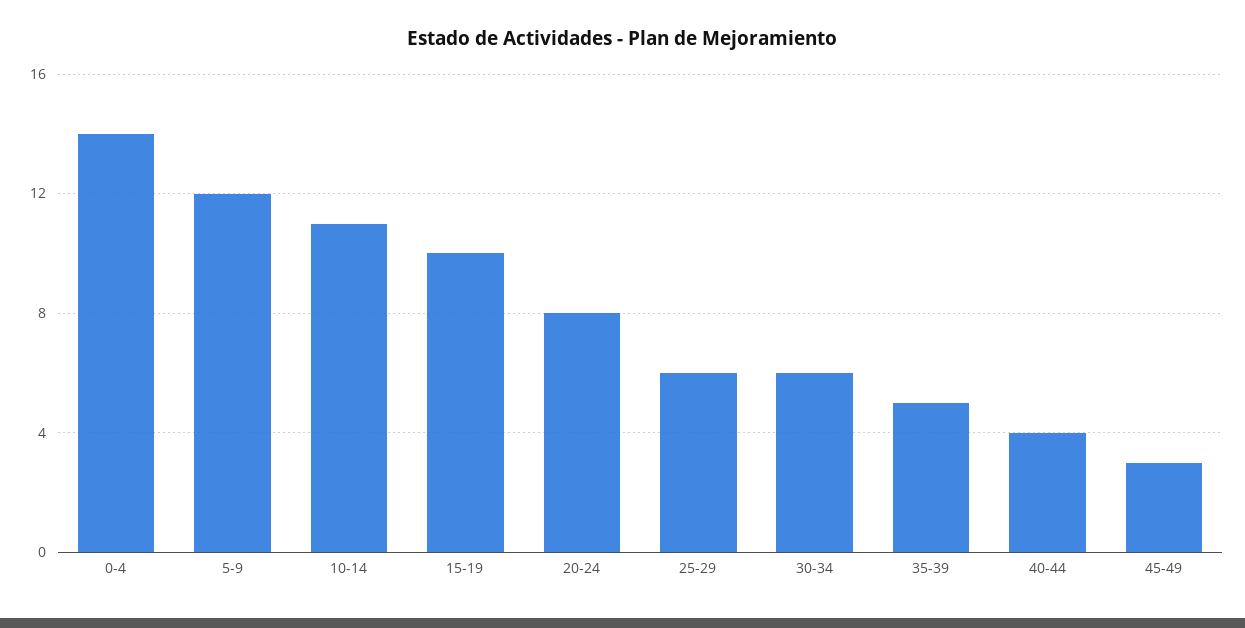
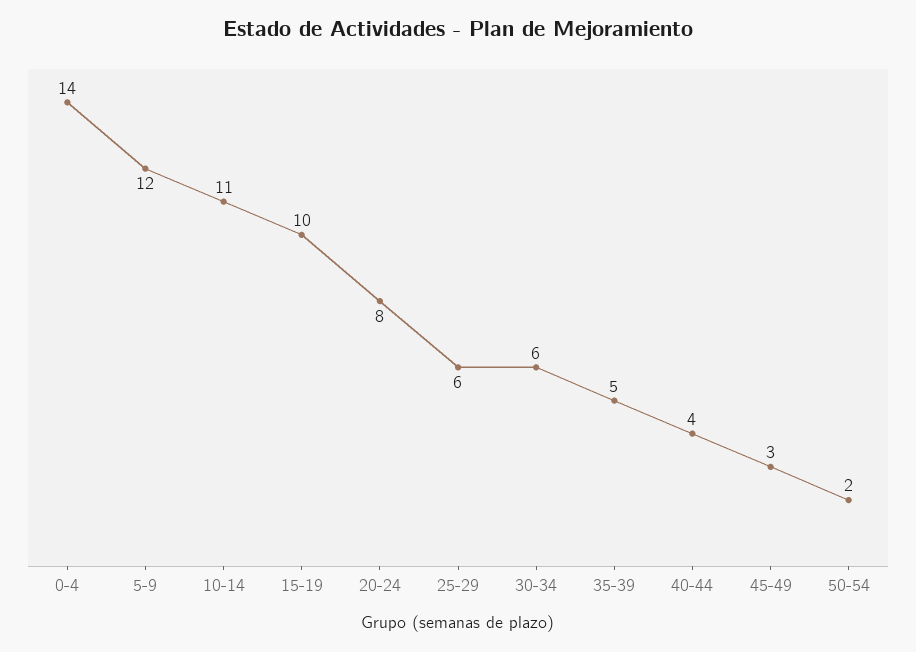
50-54: none -> 2

